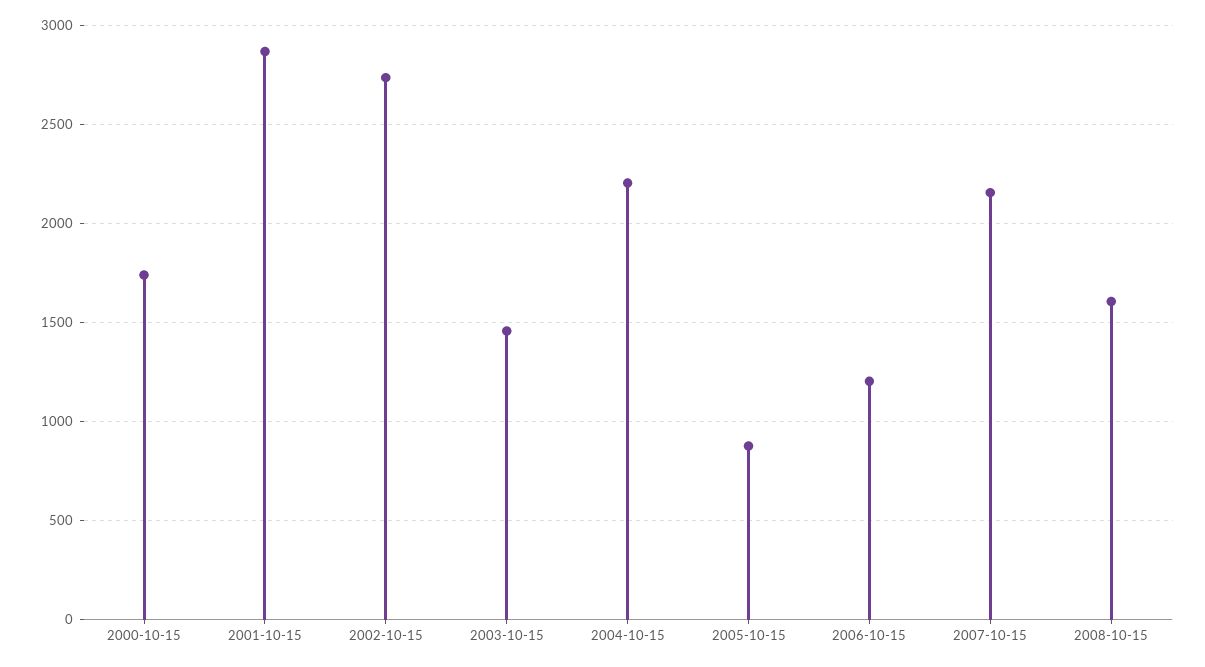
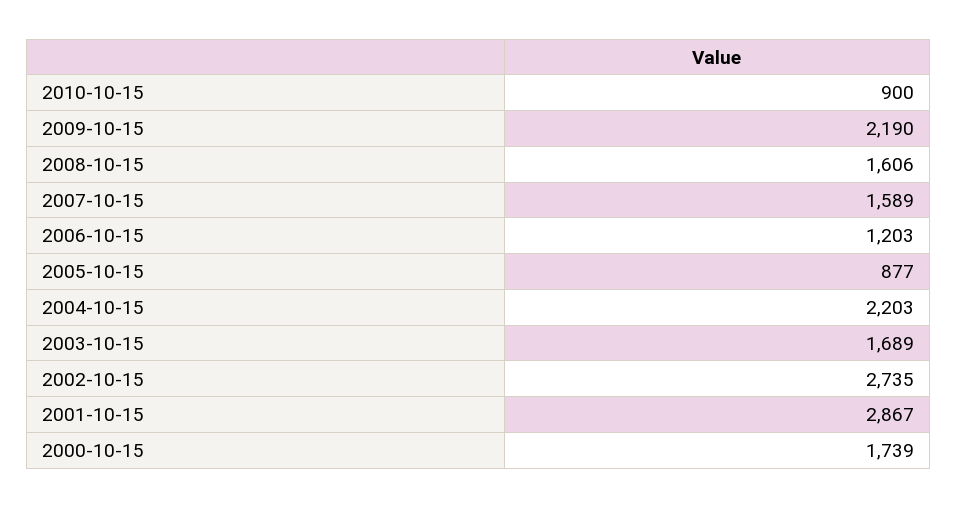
2003-10-15: 1450 -> 1689
2007-10-15: 2150 -> 1589
2010-10-15: none -> 900
2009-10-15: none -> 2190

